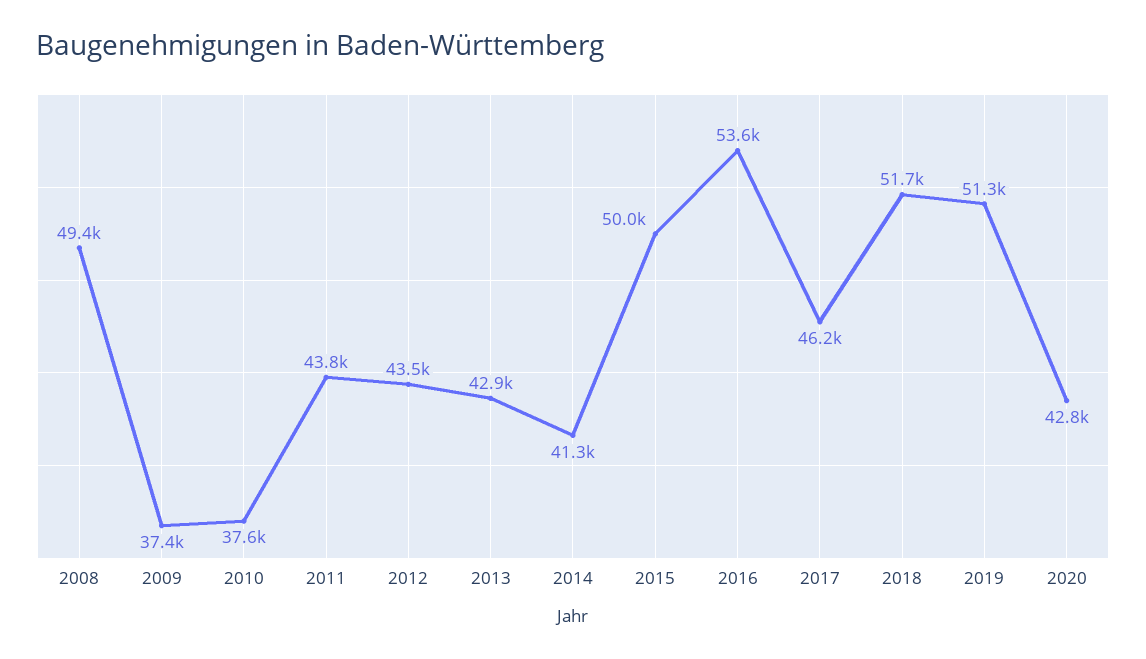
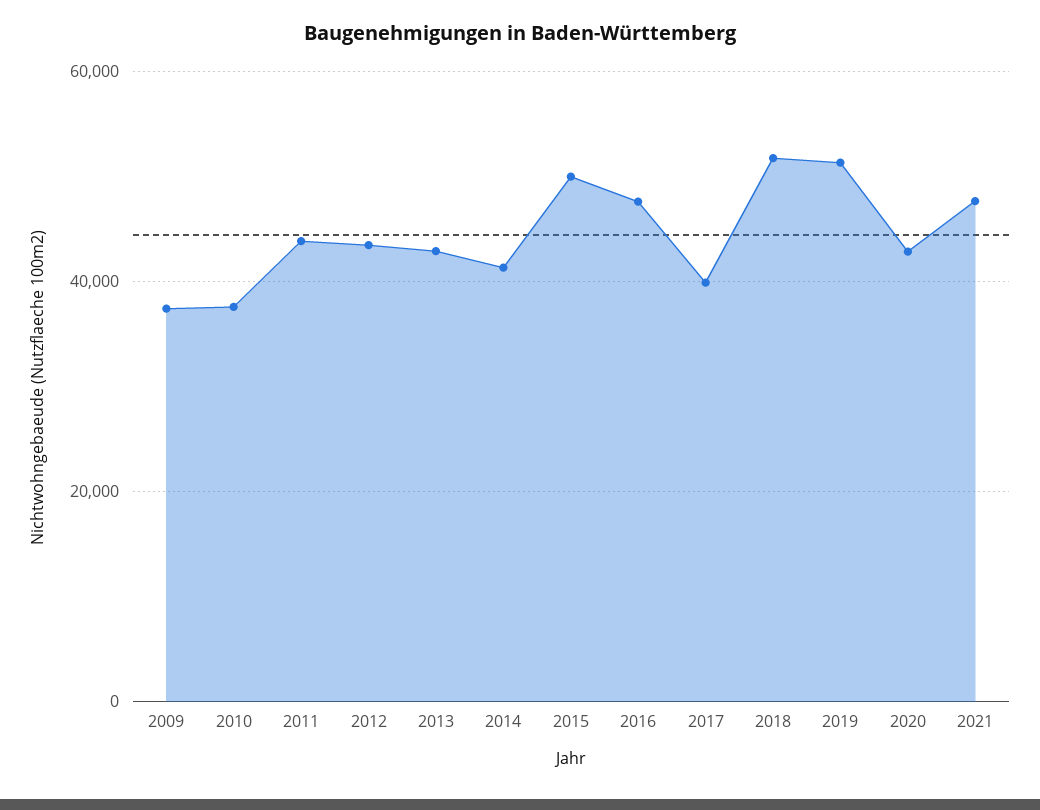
2008: 49400 -> none
2016: 53600 -> 48000
2017: 46200 -> 40000
2021: none -> 48000

